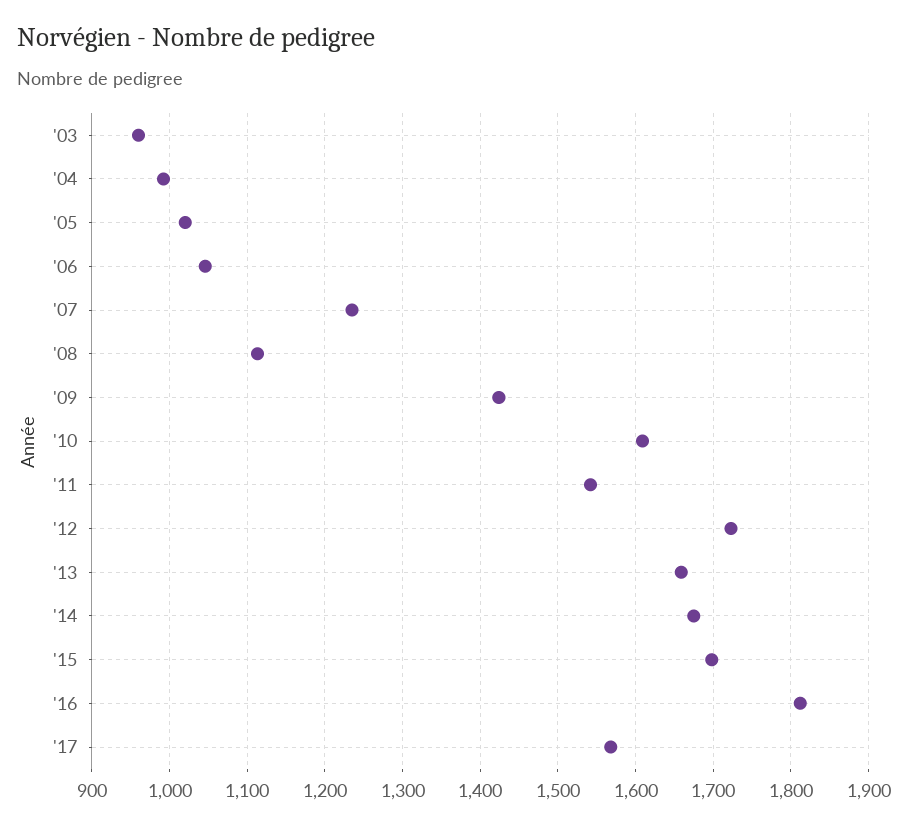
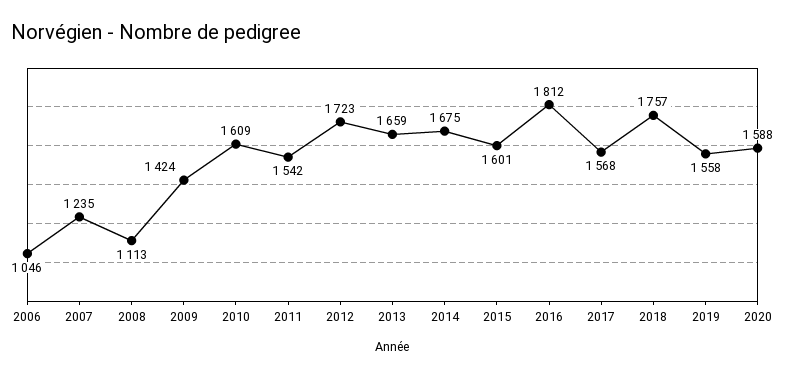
'03: 960 -> none
'04: 990 -> none
'05: 1020 -> none
'15: 1700 -> 1601
2018: none -> 1757
2019: none -> 1558
2020: none -> 1588

